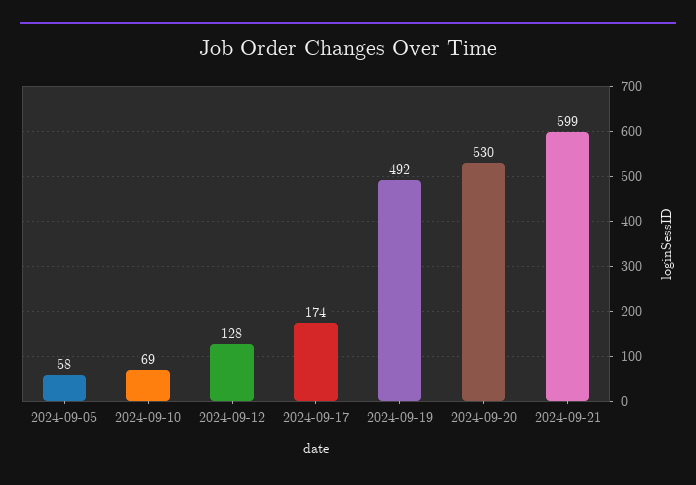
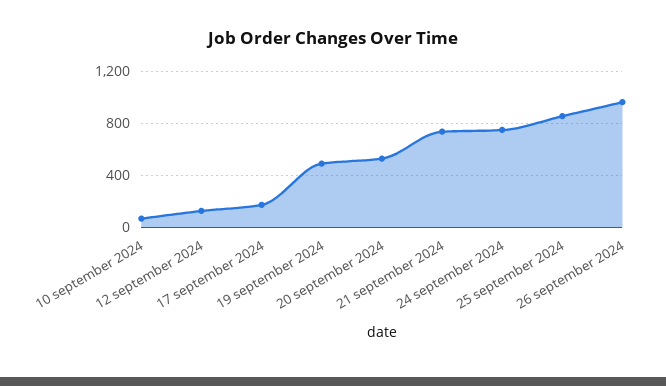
2024-09-05: 58 -> none
2024-09-21: 599 -> 750
24 september 2024: none -> 750
25 september 2024: none -> 850
26 september 2024: none -> 950

